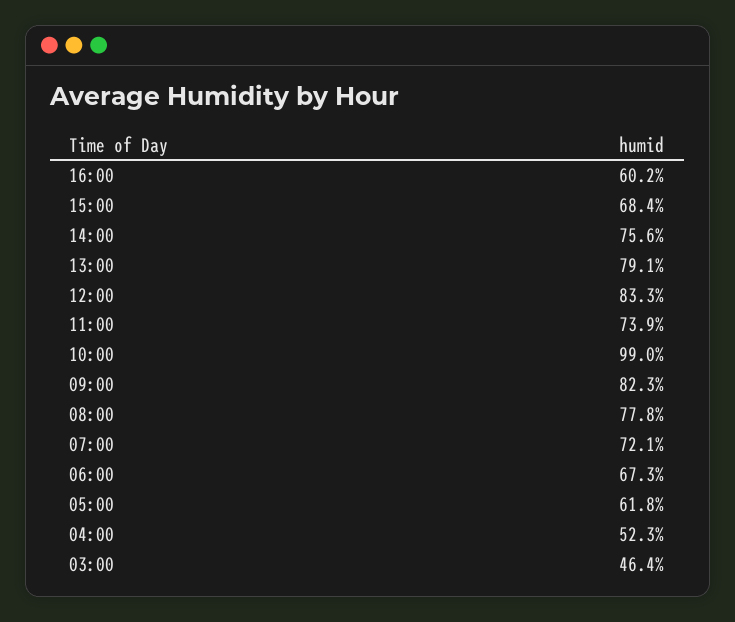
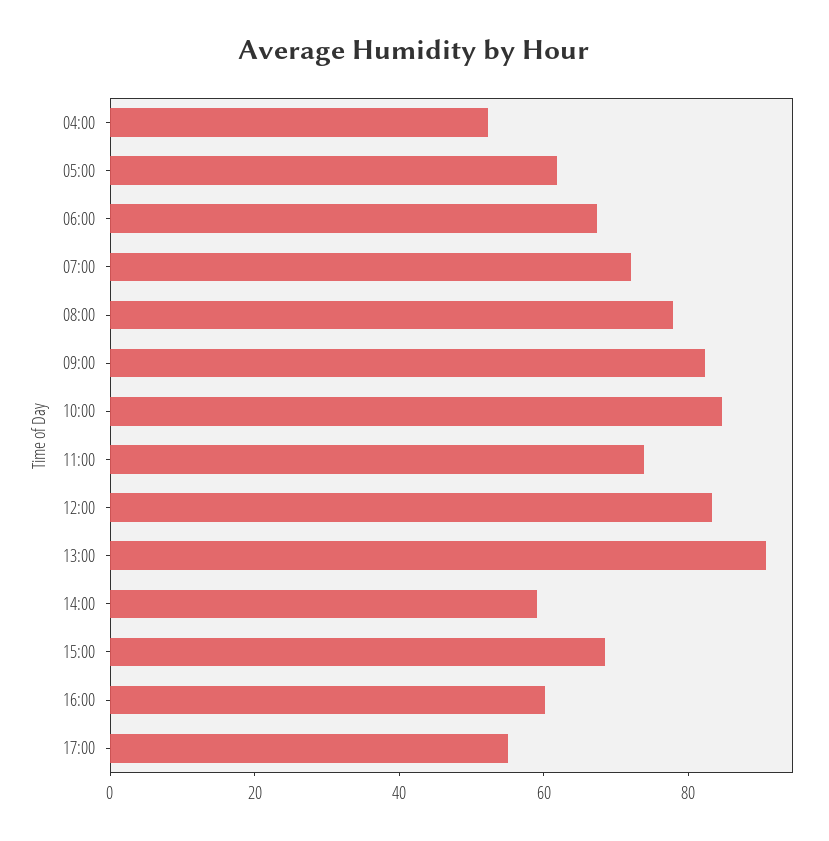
14:00: 75.6 -> 60
13:00: 79.1 -> 90
10:00: 99 -> 85
03:00: 46.4 -> none
17:00: none -> 55

